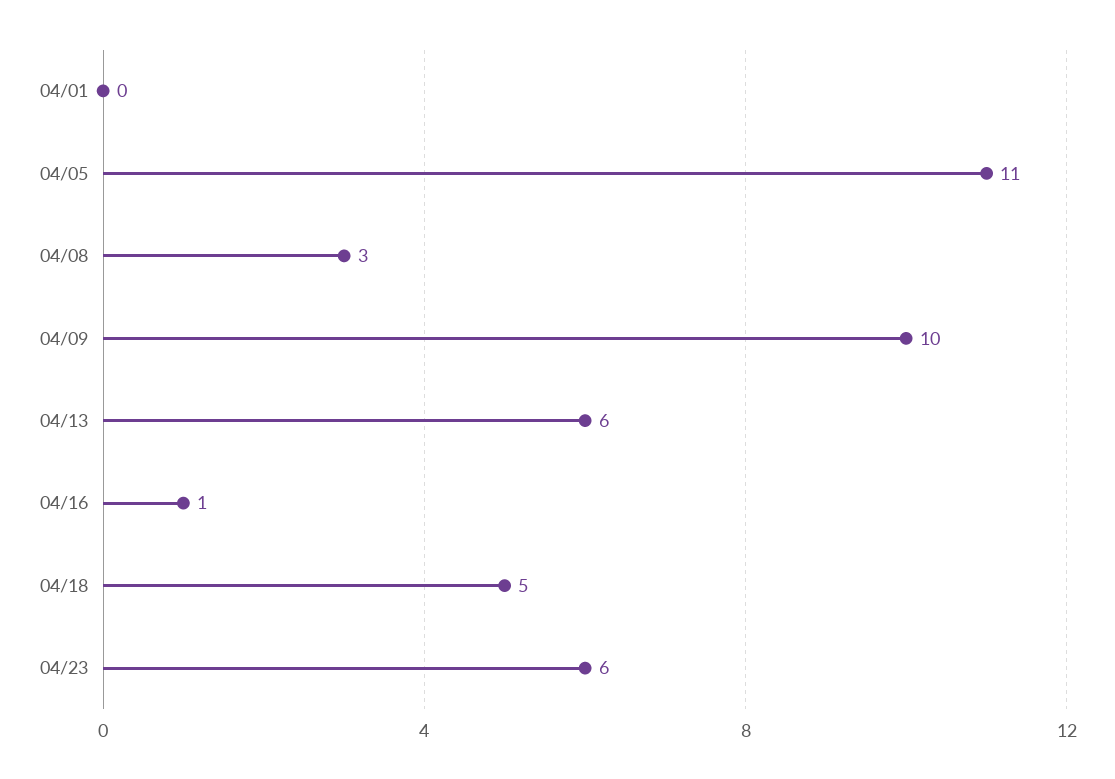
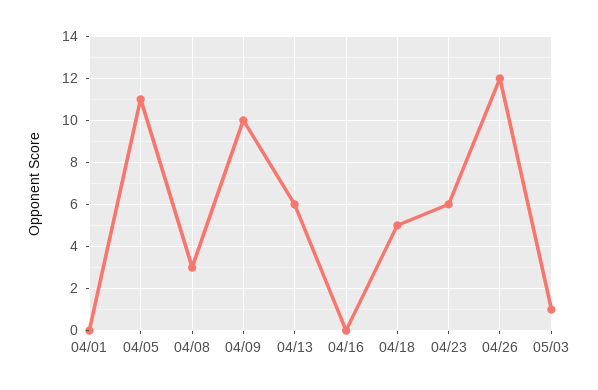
04/16: 1 -> 0
04/26: none -> 12
05/03: none -> 1

